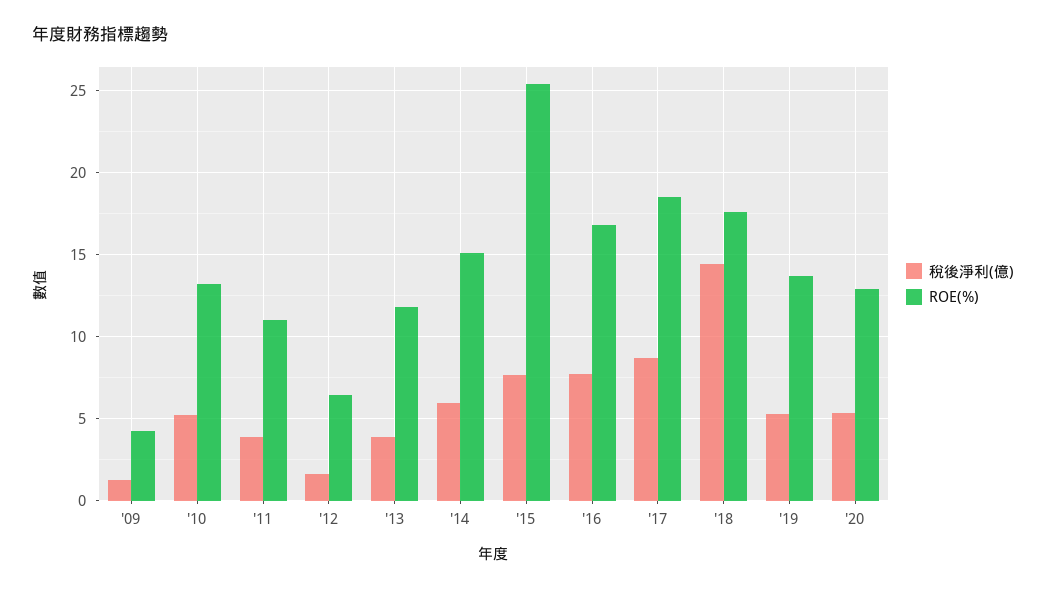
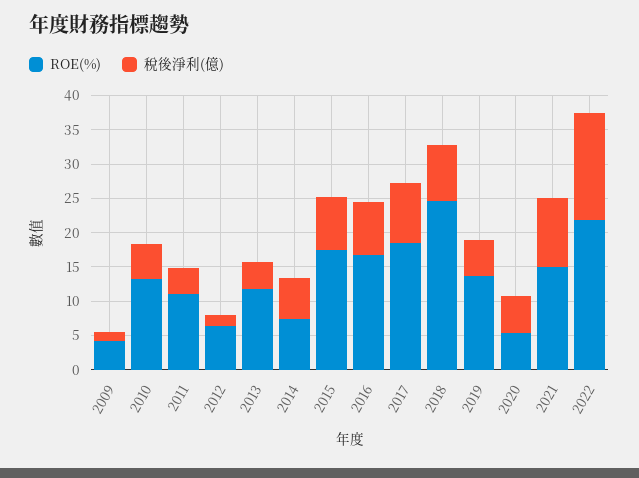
ROE(%), '14: 15 -> 7.5
ROE(%), '15: 25.5 -> 17.5
稅後淨利(億), '18: 14.5 -> 7.5
ROE(%), '18: 17.5 -> 25
ROE(%), '20: 13 -> 5
ROE(%), 2021: none -> 15
稅後淨利(億), 2021: none -> 10
ROE(%), 2022: none -> 22.5
稅後淨利(億), 2022: none -> 15

